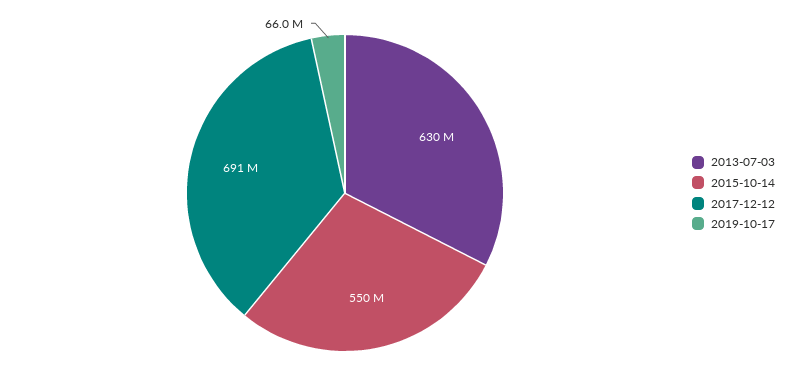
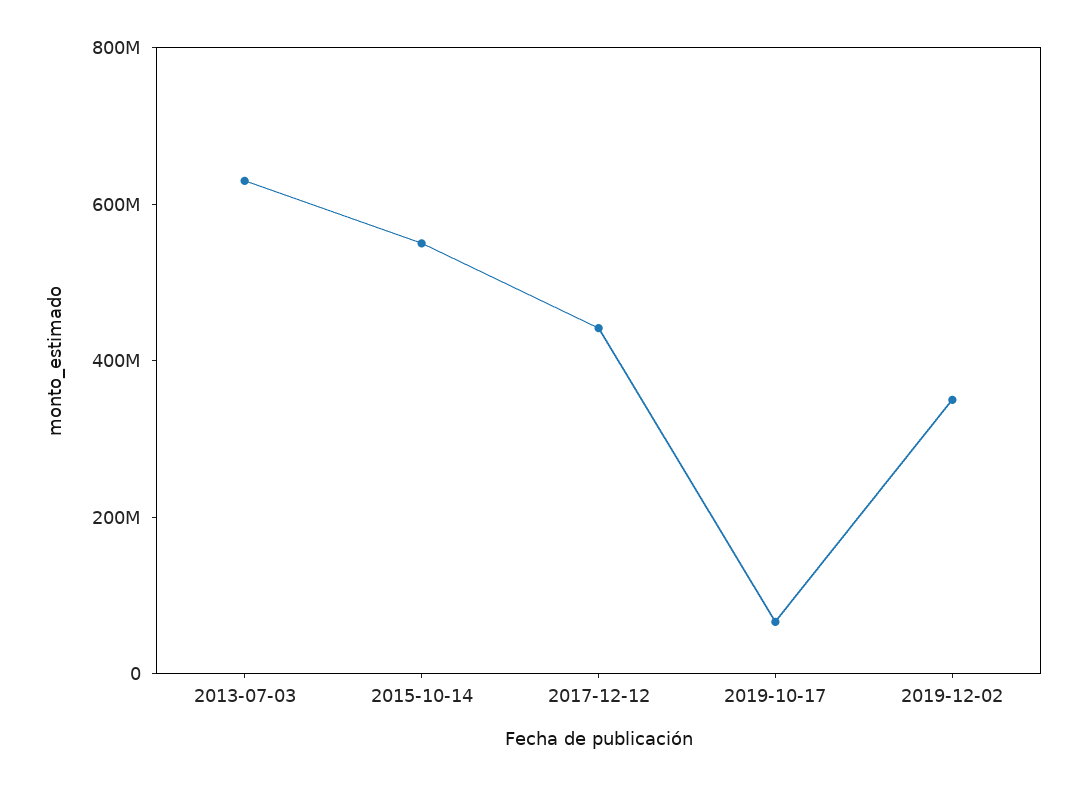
2017-12-12: 691000000 -> 450000000
2019-12-02: none -> 350000000

